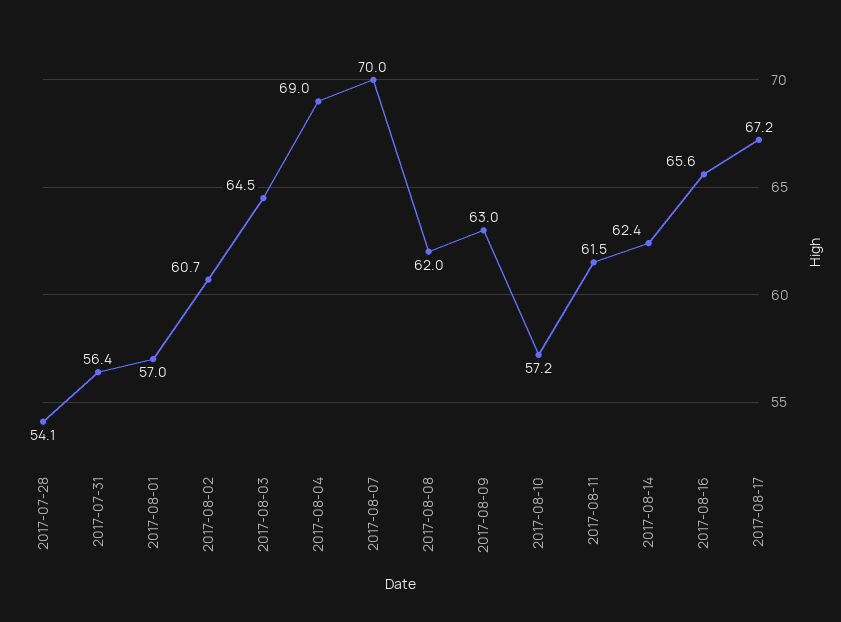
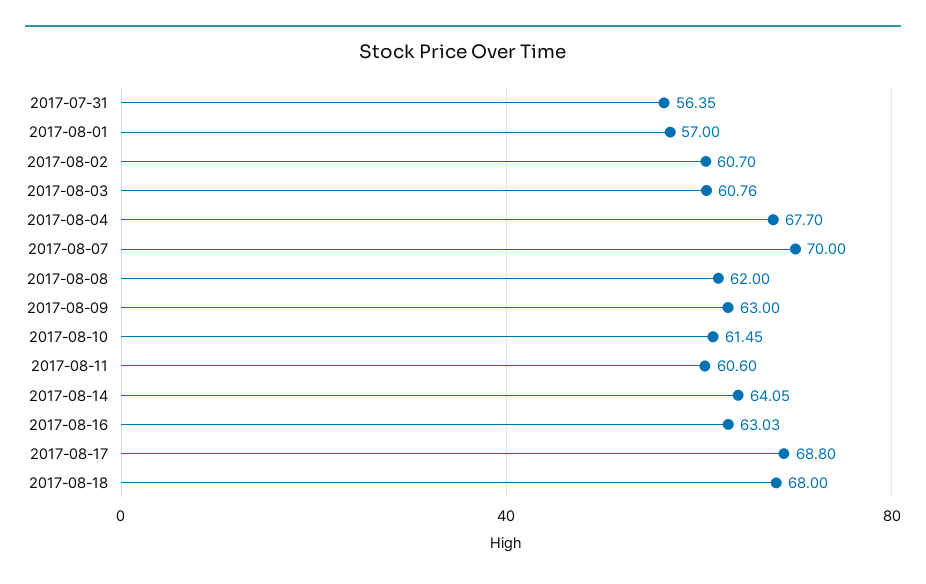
2017-07-28: 54.1 -> none
2017-08-03: 64.5 -> 60.76
2017-08-04: 69 -> 67.7
2017-08-10: 57.2 -> 61.45
2017-08-11: 61.5 -> 60.6
2017-08-14: 62.4 -> 64.05
2017-08-16: 65.6 -> 63.03
2017-08-17: 67.2 -> 68.8
2017-08-18: none -> 68

